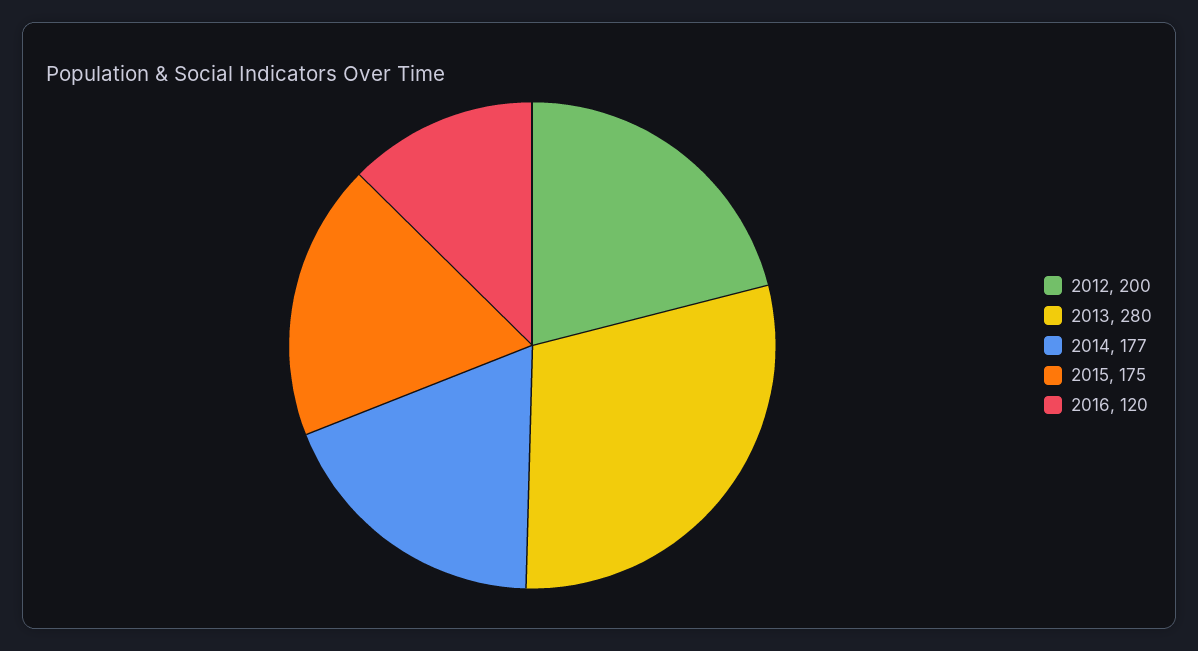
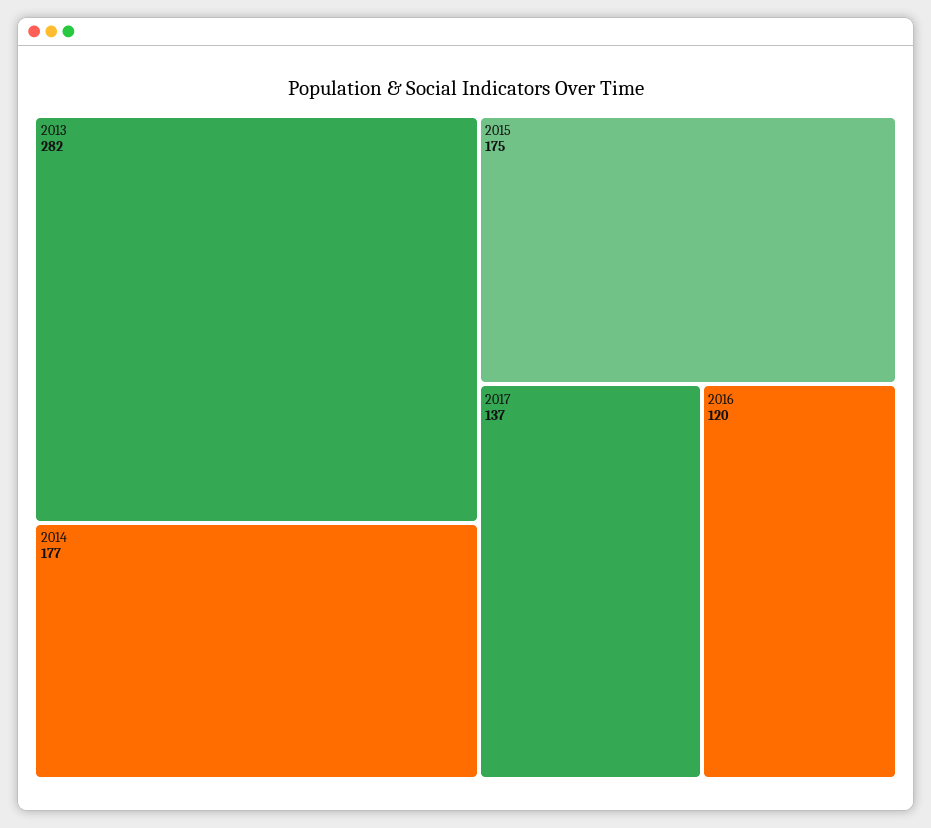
2012: 200 -> none
2013: 280 -> 282
2017: none -> 137

